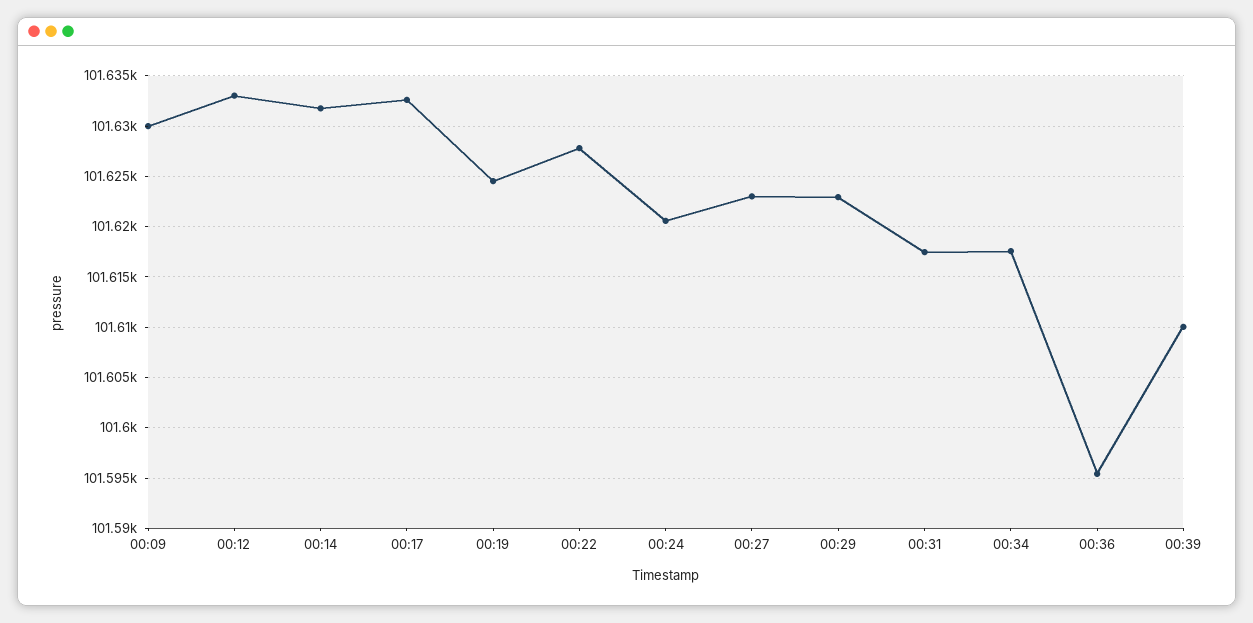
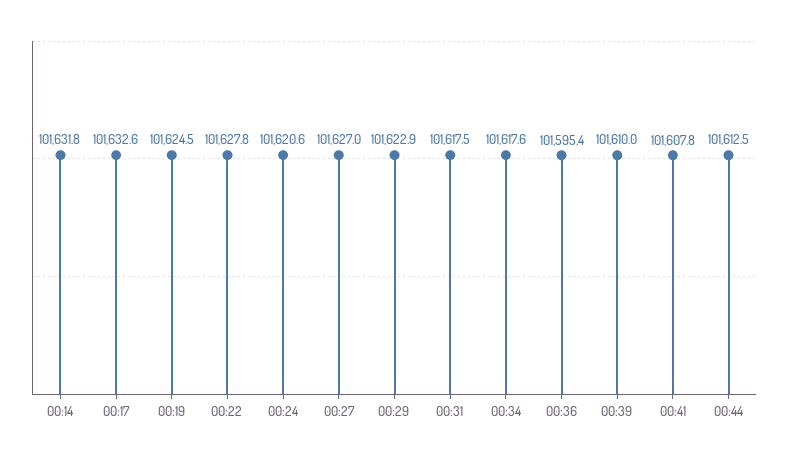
00:09: 101630 -> none
00:12: 101633 -> none
00:27: 101623 -> 101627
00:41: none -> 101607.8
00:44: none -> 101612.5

